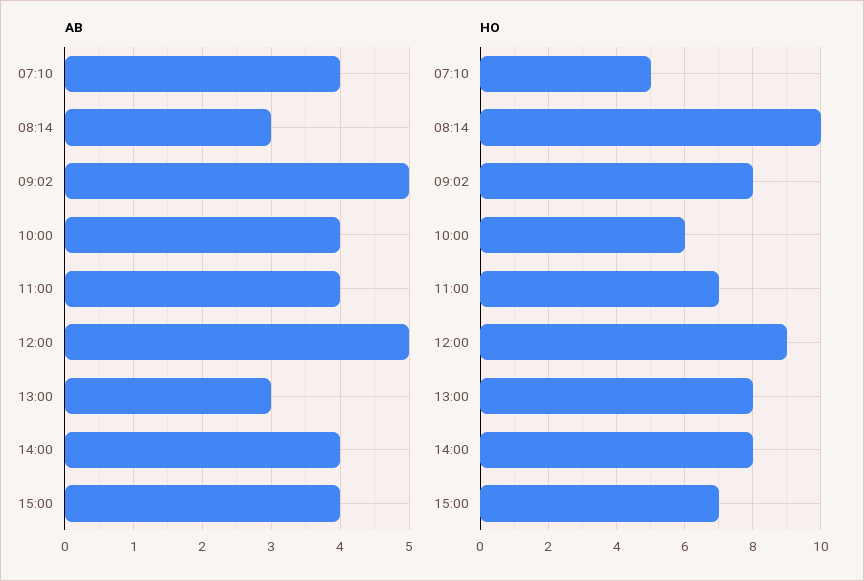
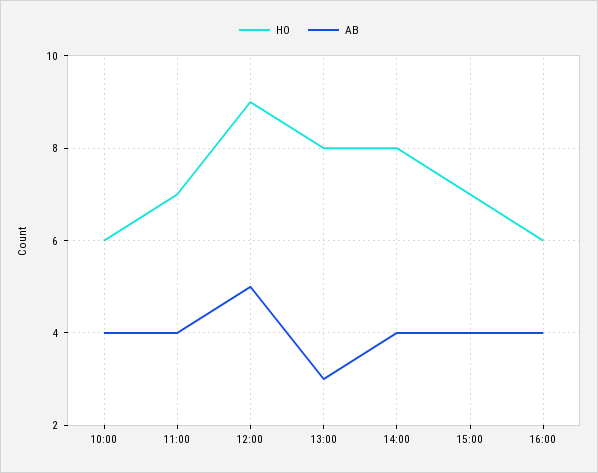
AB, 07:10: 4 -> none
AB, 08:14: 3 -> none
AB, 09:02: 5 -> none
HO, 07:10: 5 -> none
HO, 08:14: 10 -> none
HO, 09:02: 8 -> none
HO, 16:00: none -> 6
AB, 16:00: none -> 4

